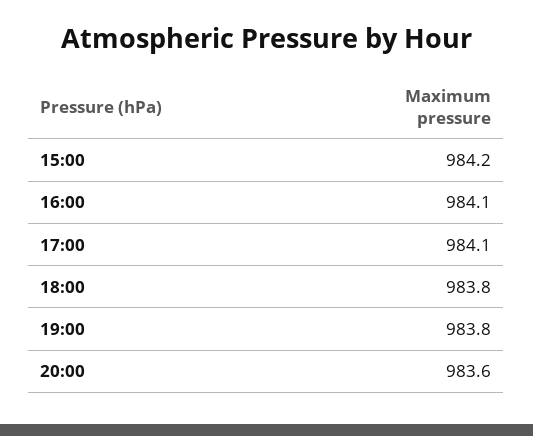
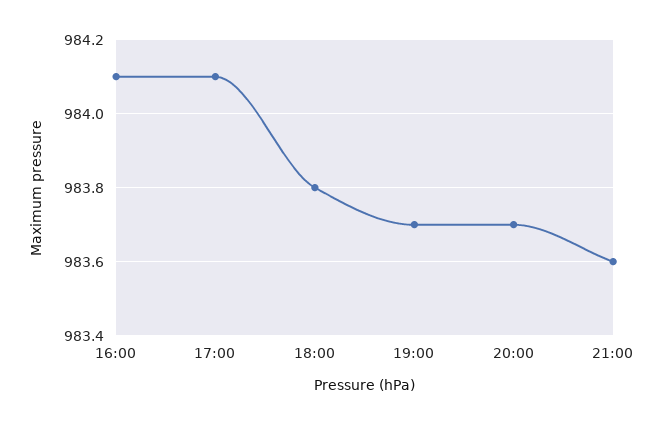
15:00: 984.2 -> none
19:00: 983.8 -> 983.7
20:00: 983.6 -> 983.7
21:00: none -> 983.6

